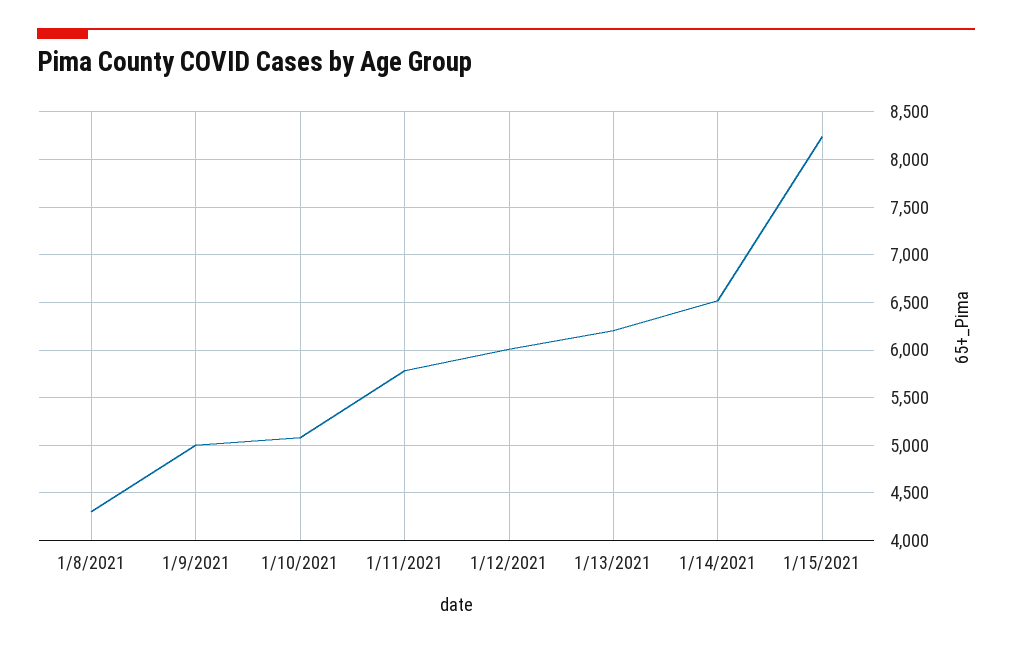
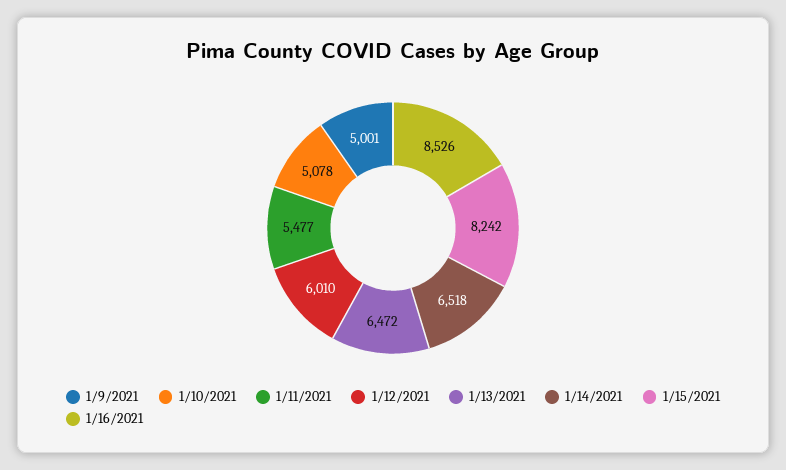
1/8/2021: 4300 -> none
1/11/2021: 5800 -> 5477
1/13/2021: 6200 -> 6472
1/16/2021: none -> 8526

